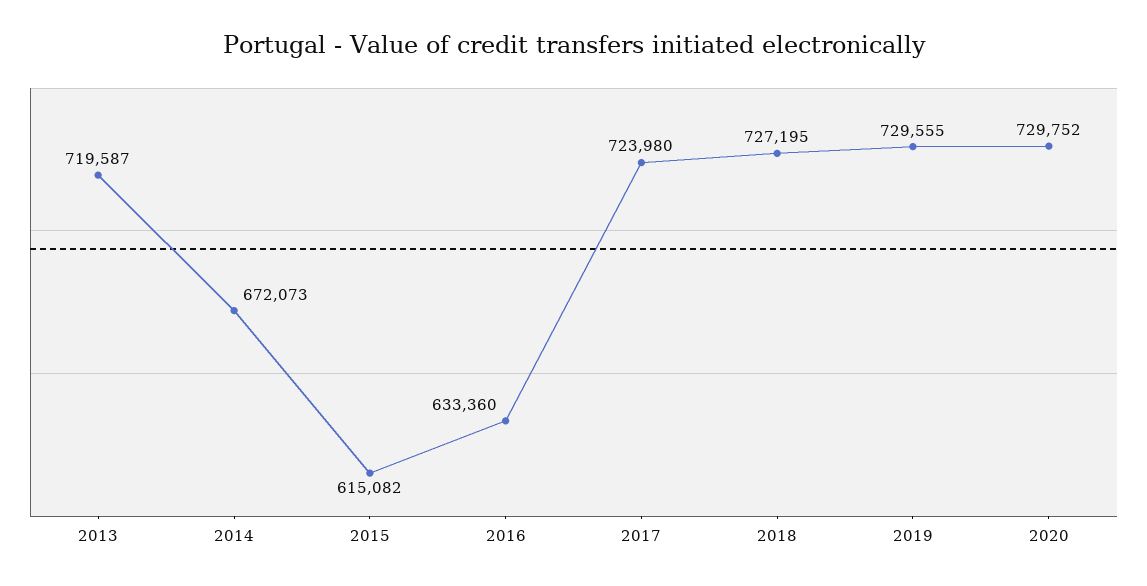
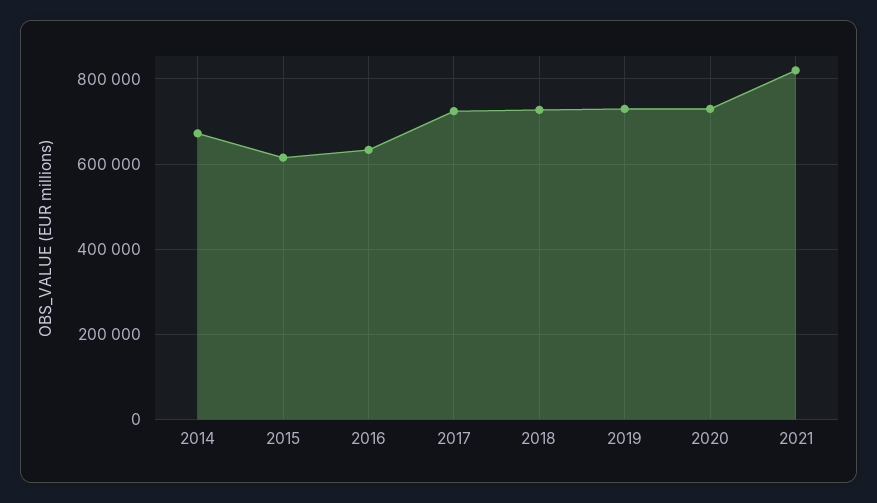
2013: 719587 -> none
2021: none -> 820000

